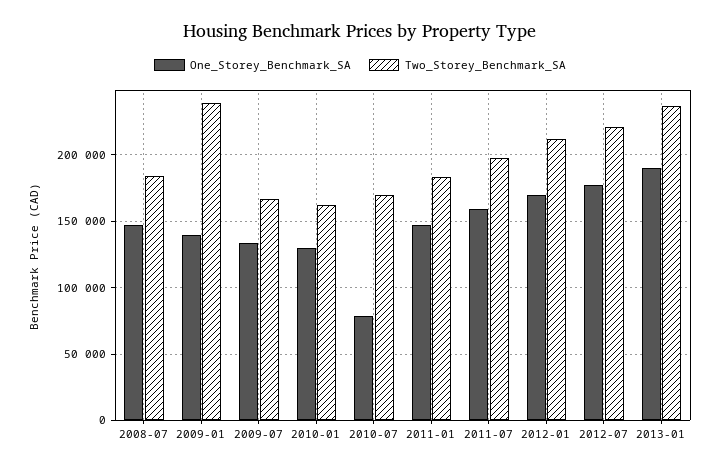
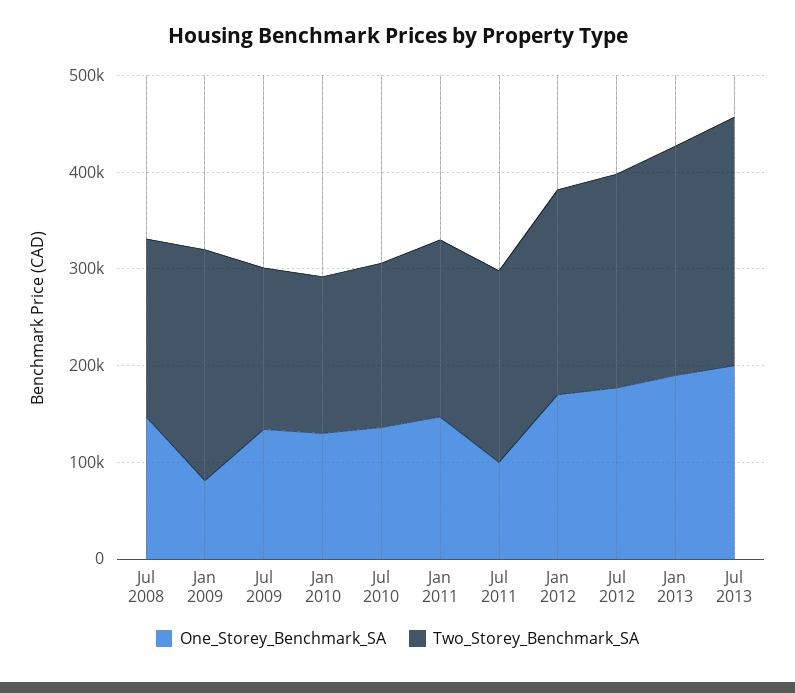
One_Storey_Benchmark_SA, 2009-01: 140000 -> 80000
One_Storey_Benchmark_SA, 2010-07: 80000 -> 140000
One_Storey_Benchmark_SA, 2011-07: 160000 -> 100000
One_Storey_Benchmark_SA, Jul 2013: none -> 200000
Two_Storey_Benchmark_SA, Jul 2013: none -> 260000

